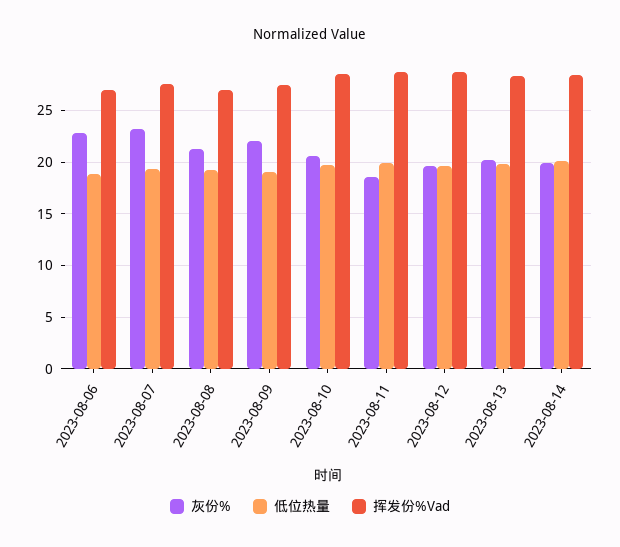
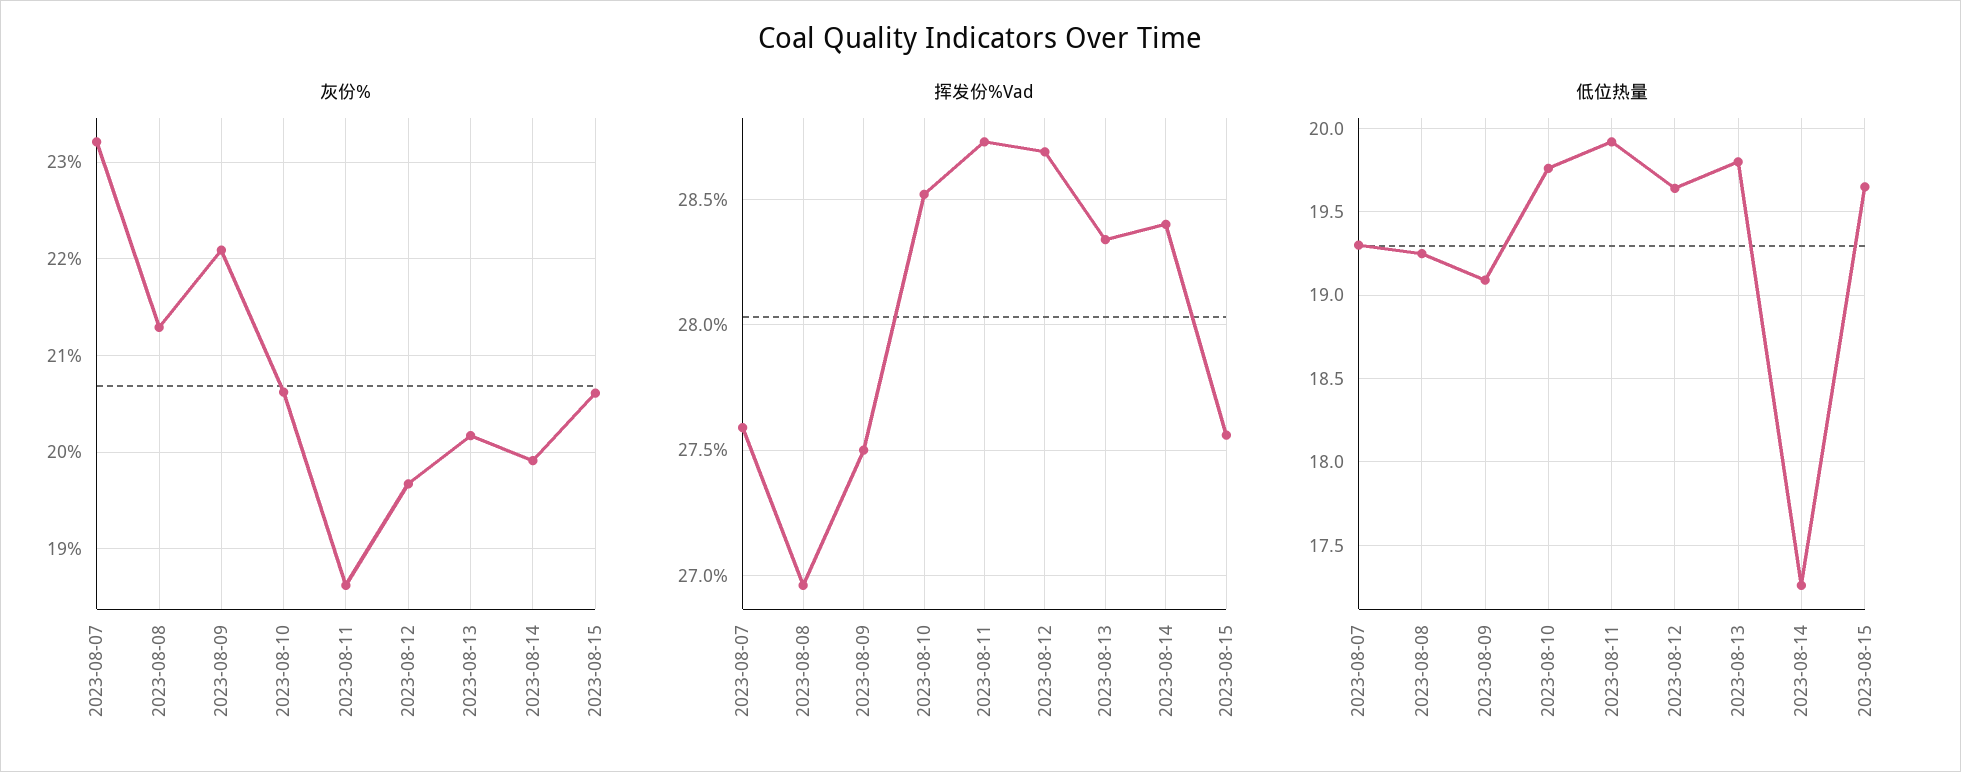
灰份%, 2023-08-06: 23 -> none
低位热量, 2023-08-06: 19 -> none
挥发份%Vad, 2023-08-06: 27 -> none
低位热量, 2023-08-14: 20 -> 17.25
灰份%, 2023-08-15: none -> 20.6
挥发份%Vad, 2023-08-15: none -> 27.55
低位热量, 2023-08-15: none -> 19.65

